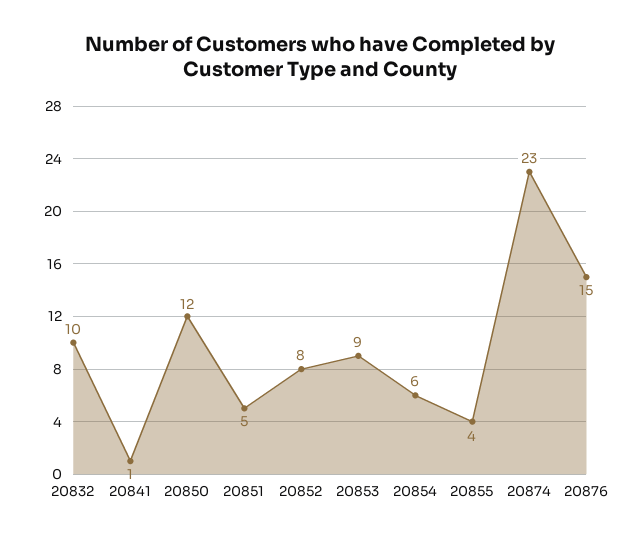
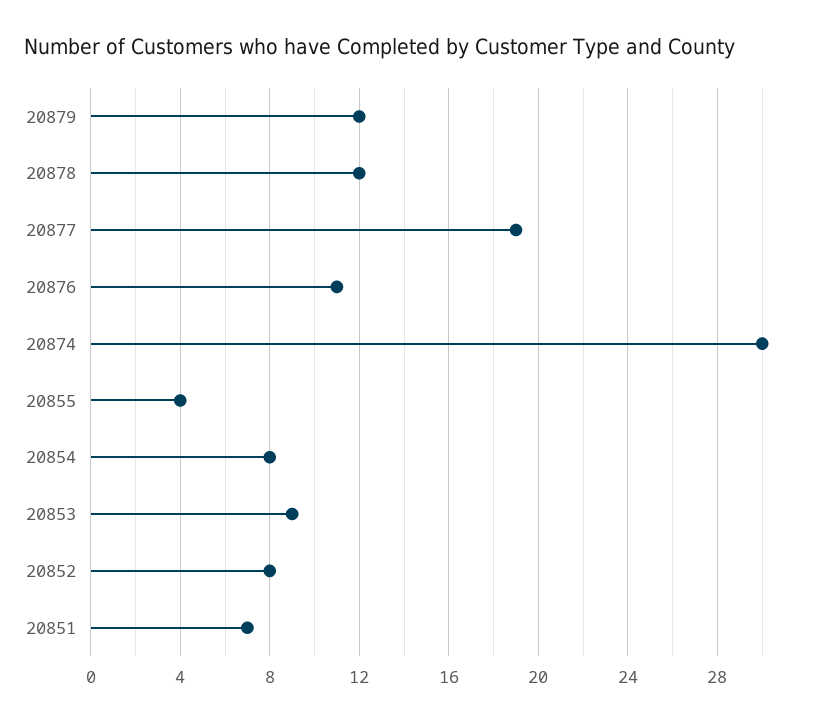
20832: 10 -> none
20841: 1 -> none
20850: 12 -> none
20851: 5 -> 7
20854: 6 -> 8
20874: 23 -> 30
20876: 15 -> 11
20879: none -> 12
20878: none -> 12
20877: none -> 19

